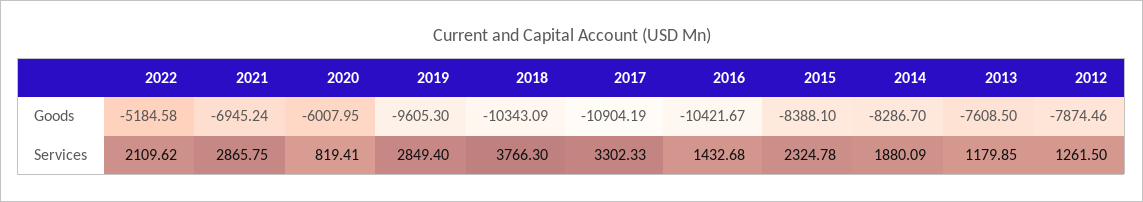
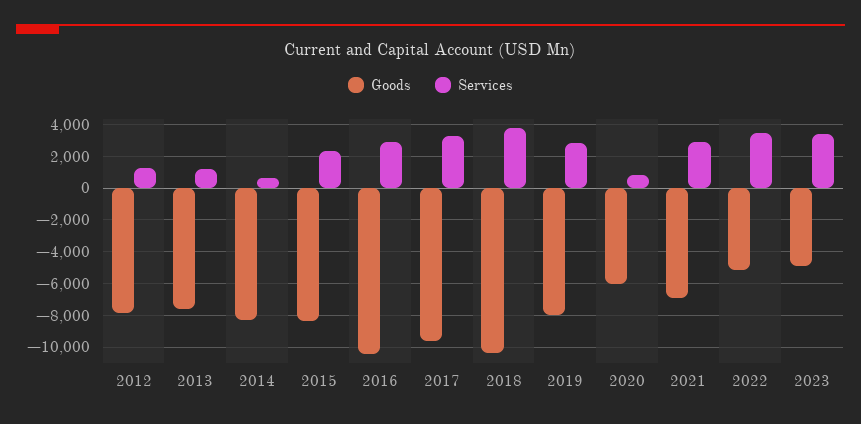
Goods, 2019: -9605.3 -> -8000
Goods, 2017: -10904.19 -> -9500
Services, 2022: 2109.62 -> 3500
Services, 2016: 1432.68 -> 3000
Services, 2014: 1880.09 -> 500
Goods, 2023: none -> -5000
Services, 2023: none -> 3500

